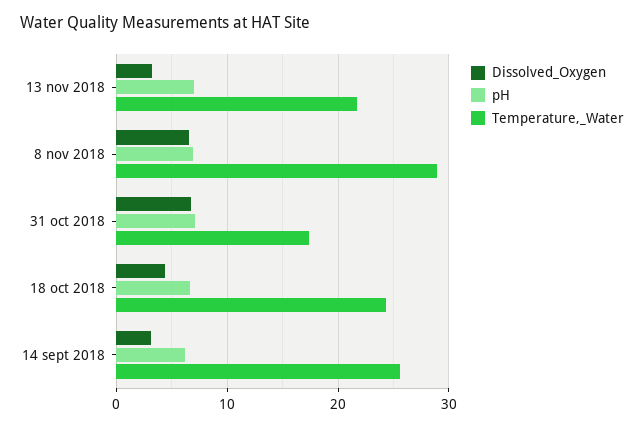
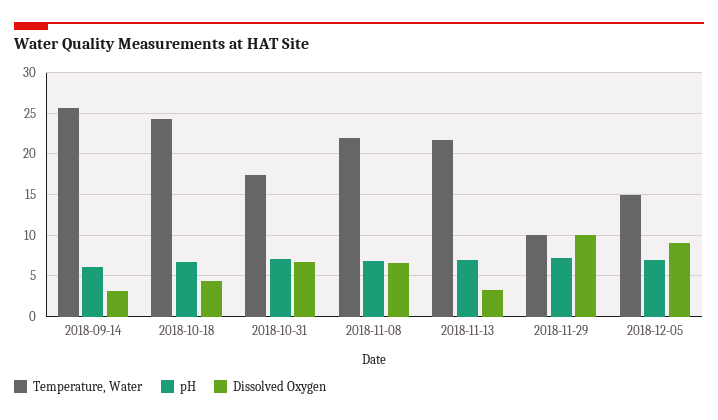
Temperature,_Water, 8 nov 2018: 29 -> 22
Temperature,_Water, 2018-11-29: none -> 10
pH, 2018-11-29: none -> 7
Dissolved_Oxygen, 2018-11-29: none -> 10
Temperature,_Water, 2018-12-05: none -> 15
pH, 2018-12-05: none -> 7
Dissolved_Oxygen, 2018-12-05: none -> 9

